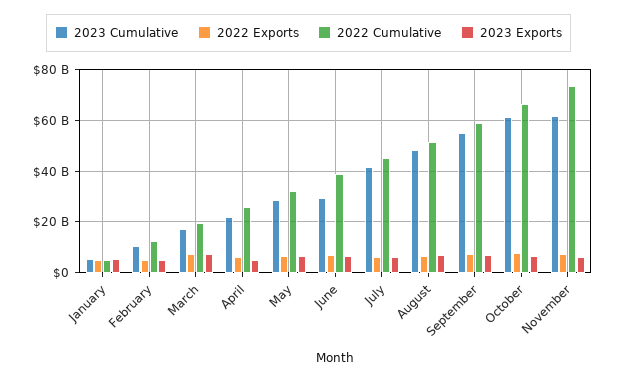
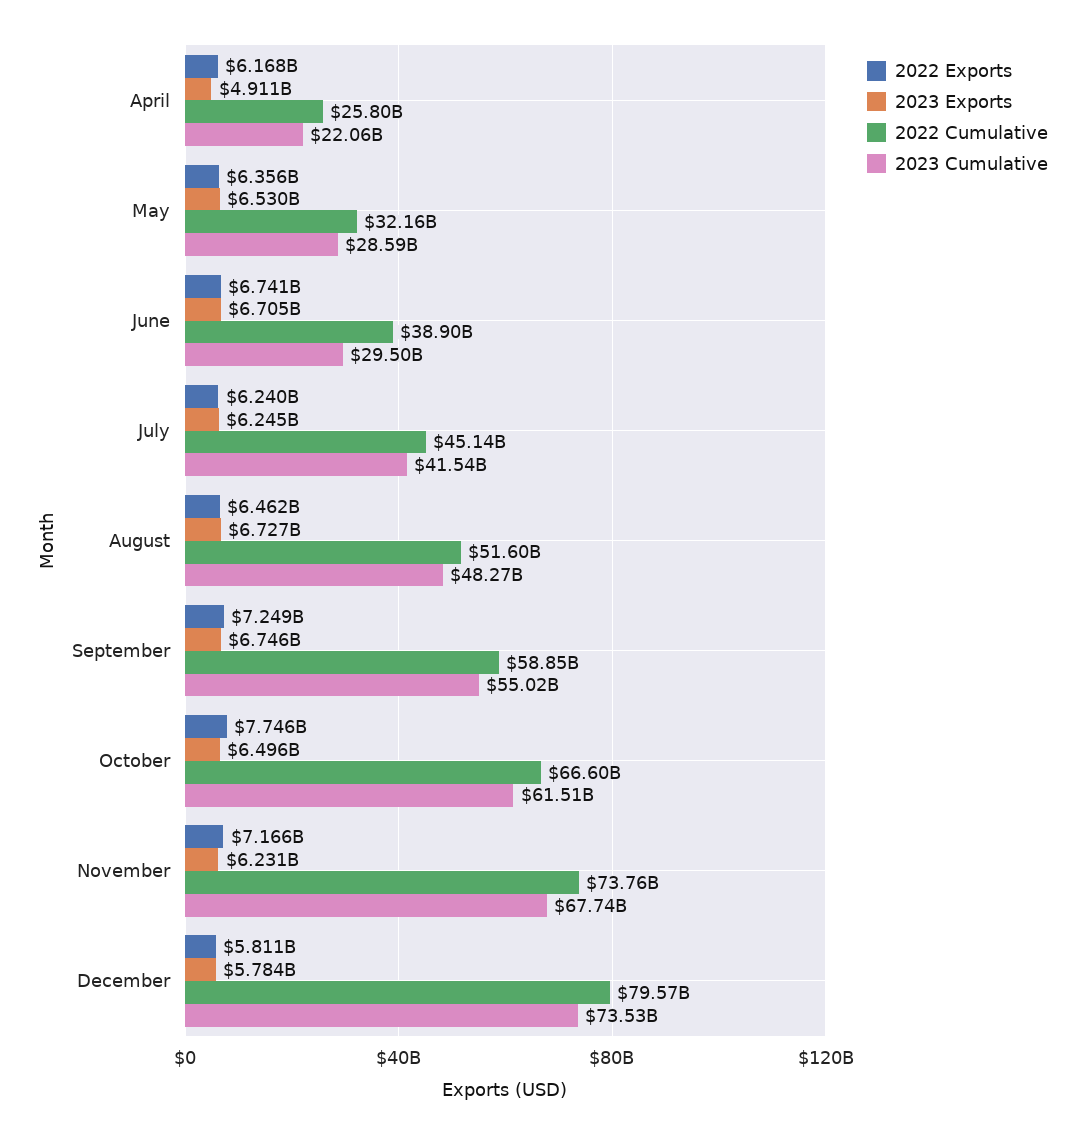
2023 Cumulative, January: 5000000000 -> none
2022 Exports, January: 5000000000 -> none
2022 Cumulative, January: 5000000000 -> none
2023 Exports, January: 5000000000 -> none
2023 Cumulative, February: 10000000000 -> none
2022 Exports, February: 5000000000 -> none
2022 Cumulative, February: 12500000000 -> none
2023 Exports, February: 5000000000 -> none
2023 Cumulative, March: 17500000000 -> none
2022 Exports, March: 7500000000 -> none
2022 Cumulative, March: 20000000000 -> none
2023 Exports, March: 7500000000 -> none
2023 Cumulative, November: 62500000000 -> 67740000000
2022 Exports, December: none -> 5811000000
2023 Exports, December: none -> 5784000000
2022 Cumulative, December: none -> 79570000000
2023 Cumulative, December: none -> 73530000000

